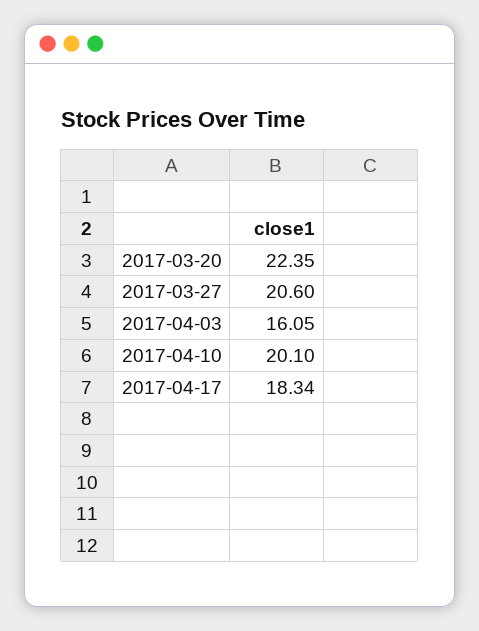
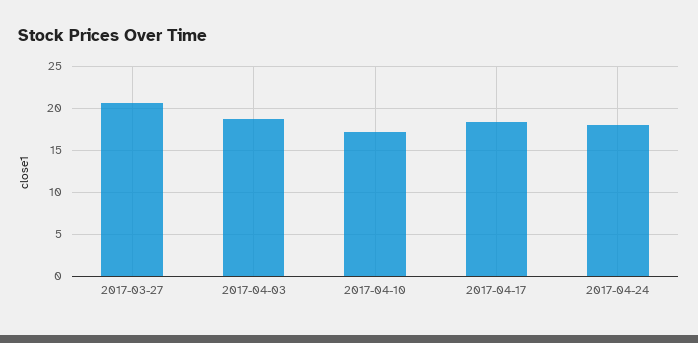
2017-03-20: 22.35 -> none
2017-04-03: 16.05 -> 19
2017-04-10: 20.1 -> 17
2017-04-24: none -> 18

